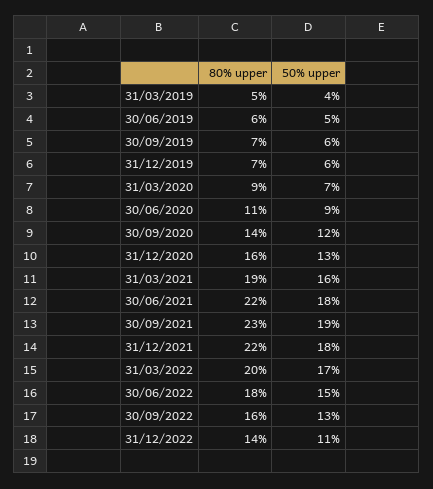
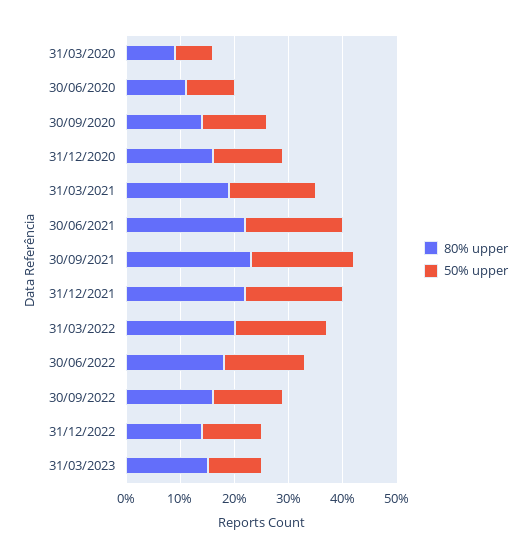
80% upper, 31/03/2019: 5 -> none
50% upper, 31/03/2019: 4 -> none
80% upper, 30/06/2019: 6 -> none
50% upper, 30/06/2019: 5 -> none
80% upper, 30/09/2019: 7 -> none
50% upper, 30/09/2019: 6 -> none
80% upper, 31/12/2019: 7 -> none
50% upper, 31/12/2019: 6 -> none
80% upper, 31/03/2023: none -> 15
50% upper, 31/03/2023: none -> 10

